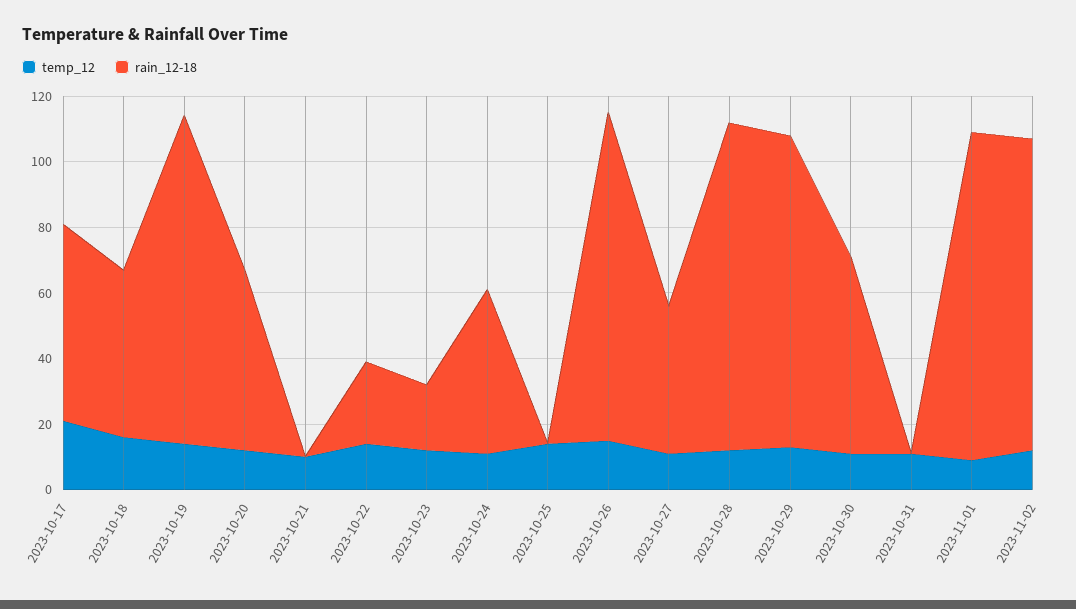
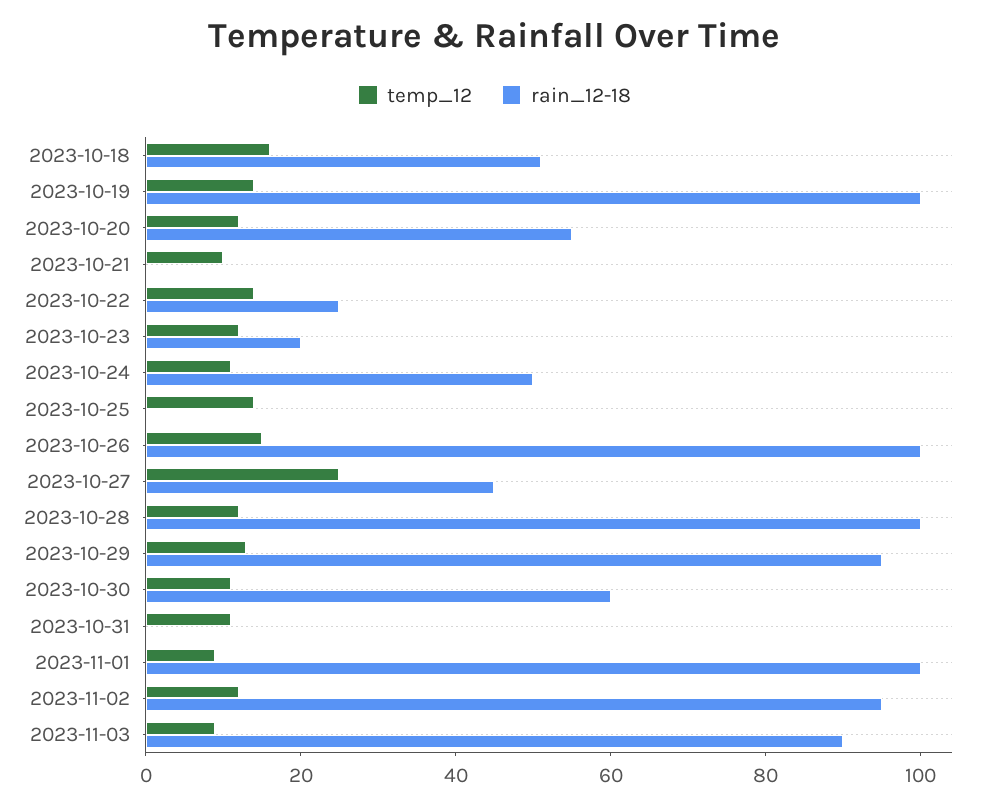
temp_12, 2023-10-17: 20 -> none
rain_12-18, 2023-10-17: 60 -> none
temp_12, 2023-10-27: 10 -> 25
temp_12, 2023-11-03: none -> 10
rain_12-18, 2023-11-03: none -> 90

